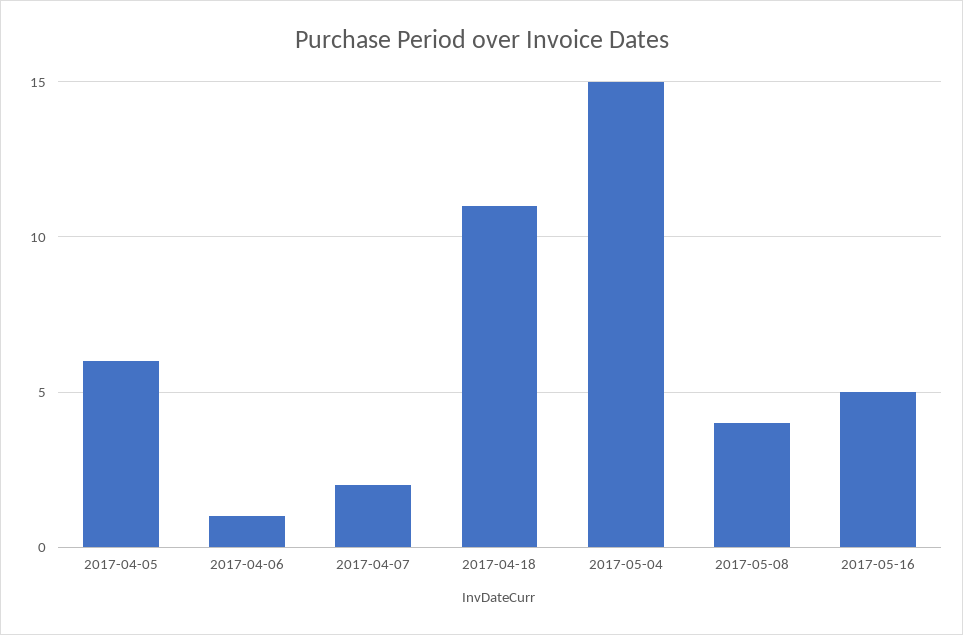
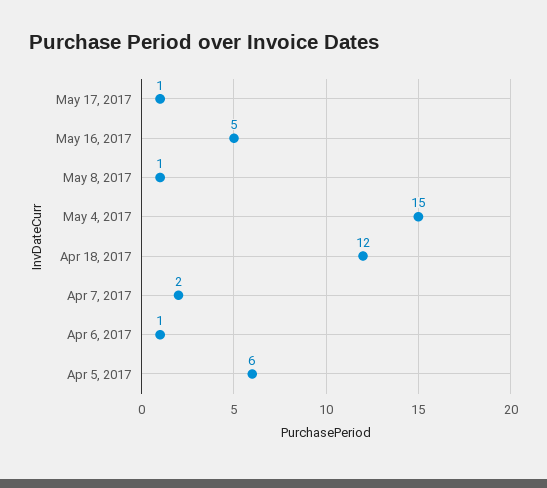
2017-04-18: 11 -> 12
2017-05-08: 4 -> 1
May 17, 2017: none -> 1

